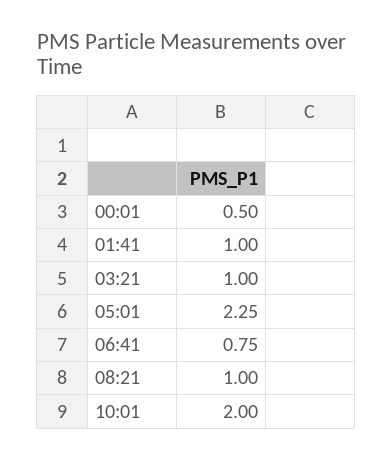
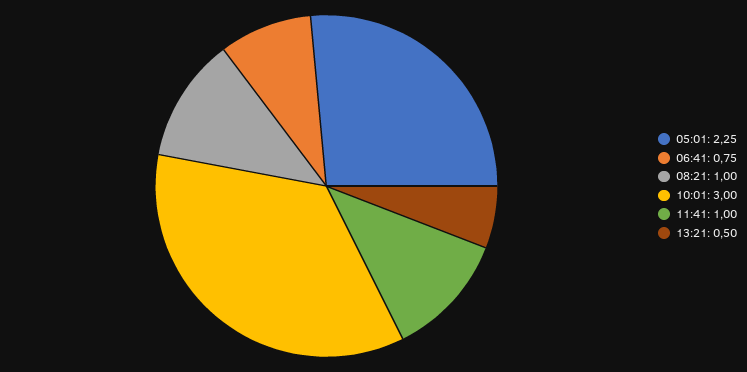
00:01: 0.5 -> none
01:41: 1 -> none
03:21: 1 -> none
10:01: 2 -> 3
11:41: none -> 1
13:21: none -> 0.5

